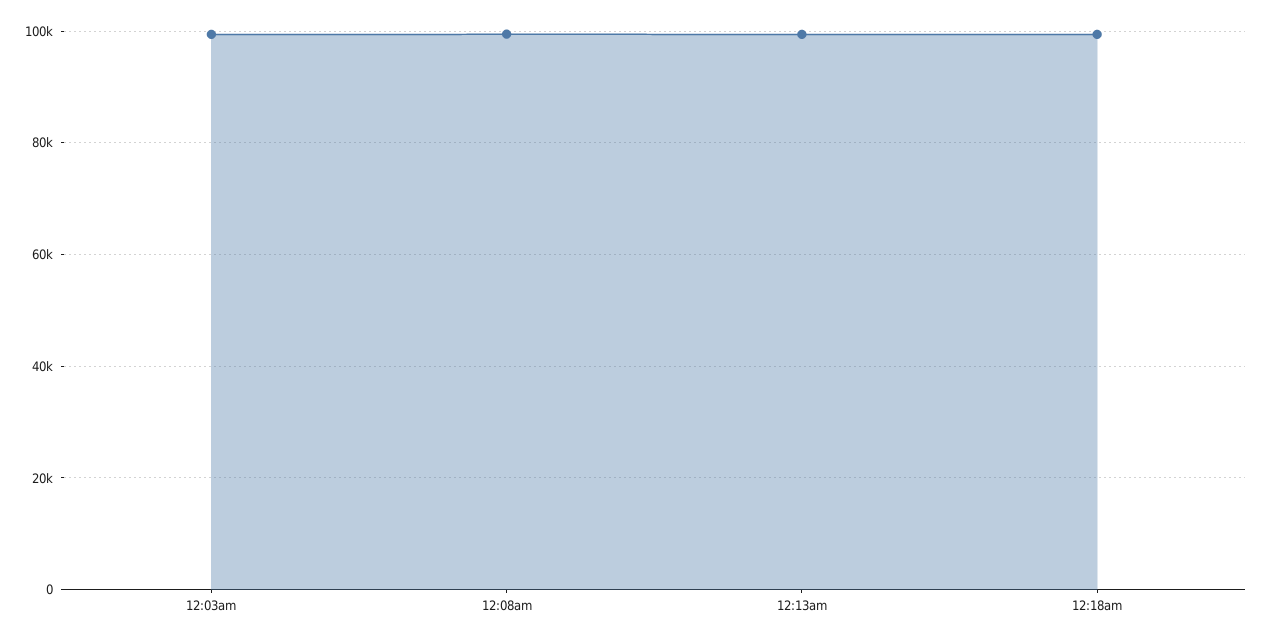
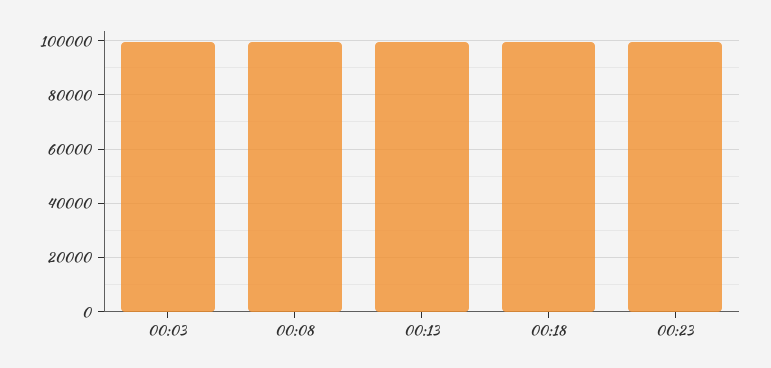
00:23: none -> 100000

